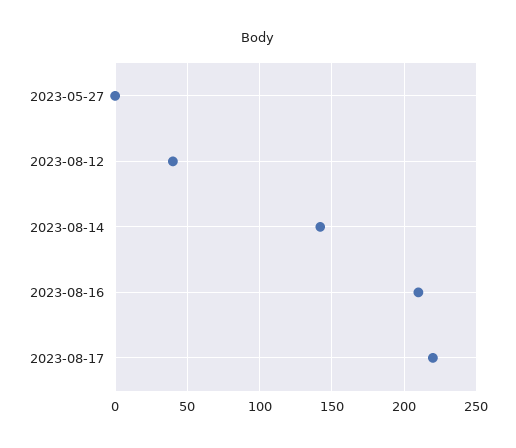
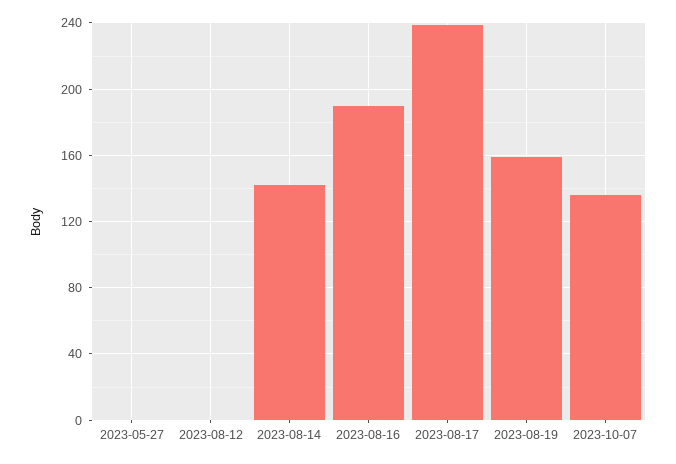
2023-08-12: 40 -> 0
2023-08-16: 210 -> 190
2023-08-17: 220 -> 240
2023-08-19: none -> 160
2023-10-07: none -> 135

